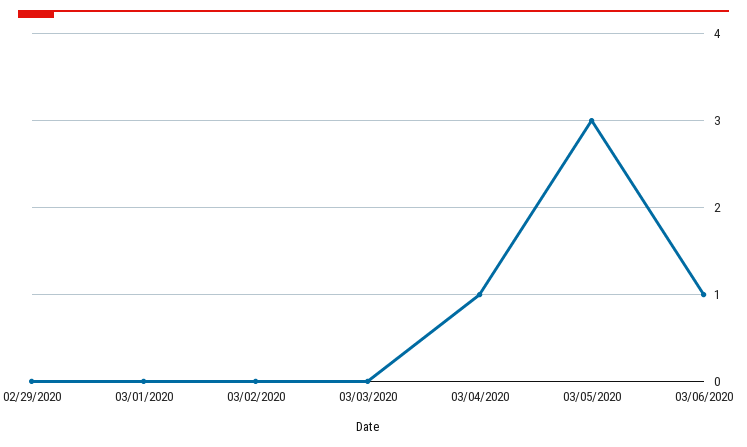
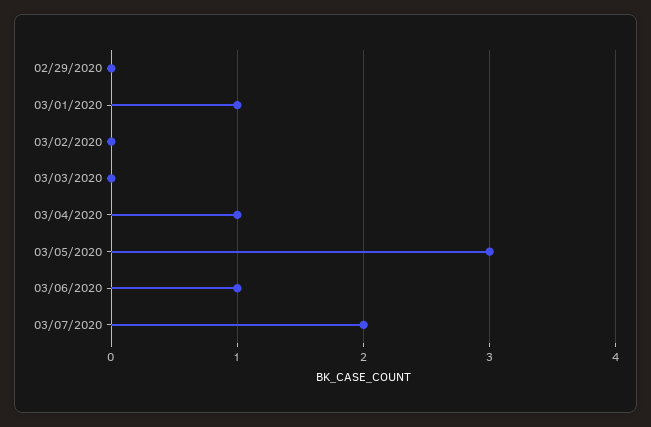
03/01/2020: 0 -> 1
03/07/2020: none -> 2

